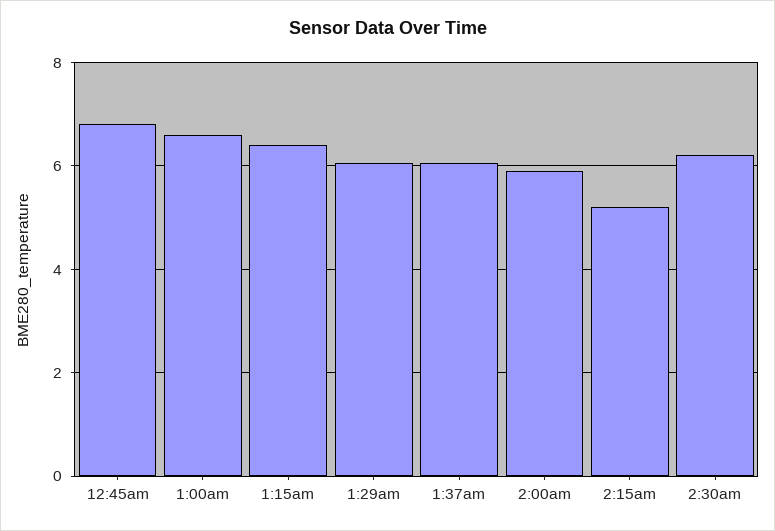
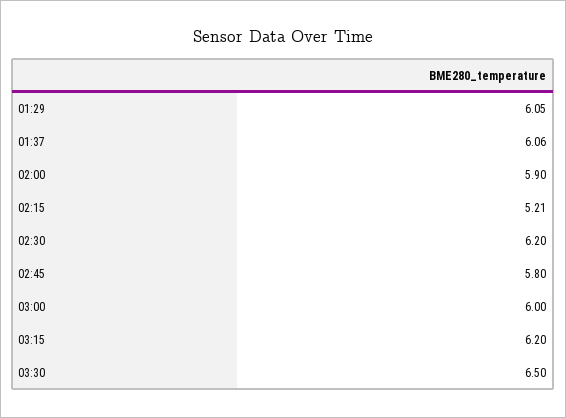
12:45am: 6.8 -> none
1:00am: 6.6 -> none
1:15am: 6.4 -> none
02:45: none -> 5.8
03:00: none -> 6
03:15: none -> 6.2
03:30: none -> 6.5

